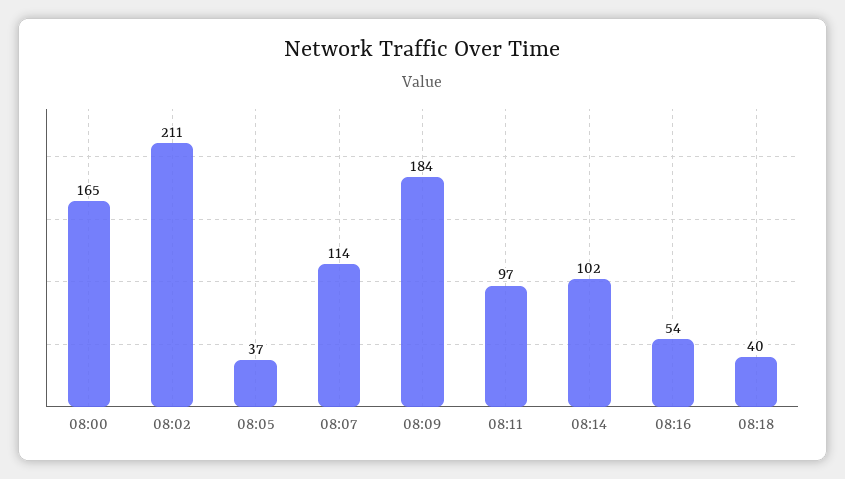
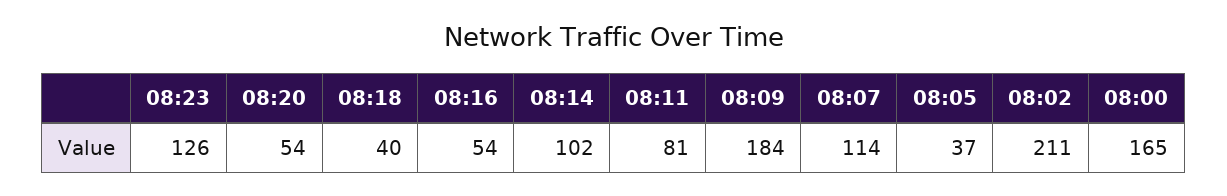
08:11: 97 -> 81
08:23: none -> 126
08:20: none -> 54

